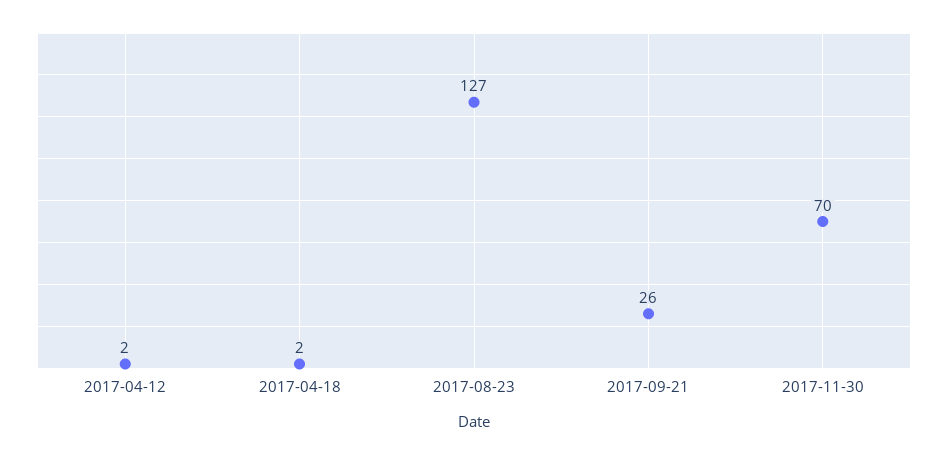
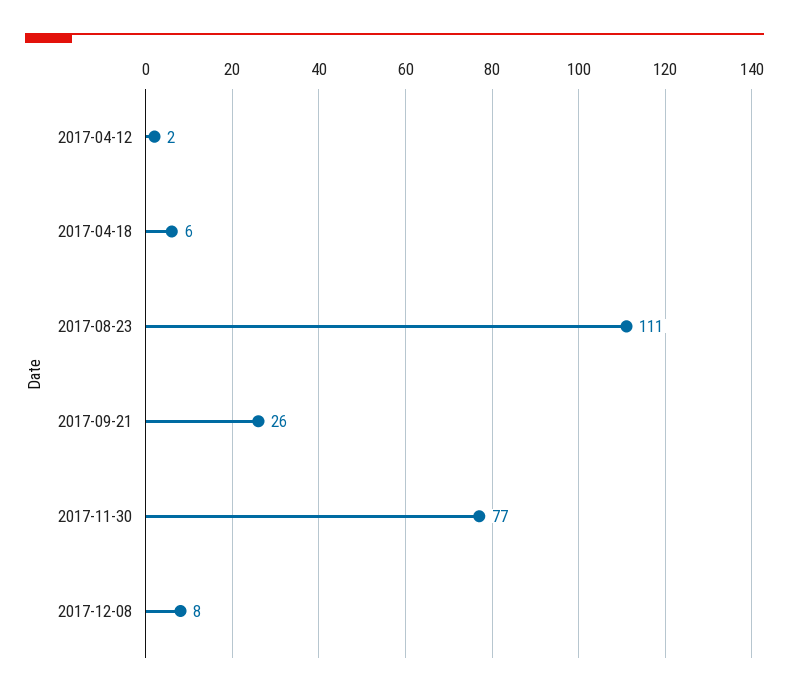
2017-04-18: 2 -> 6
2017-08-23: 127 -> 111
2017-11-30: 70 -> 77
2017-12-08: none -> 8

